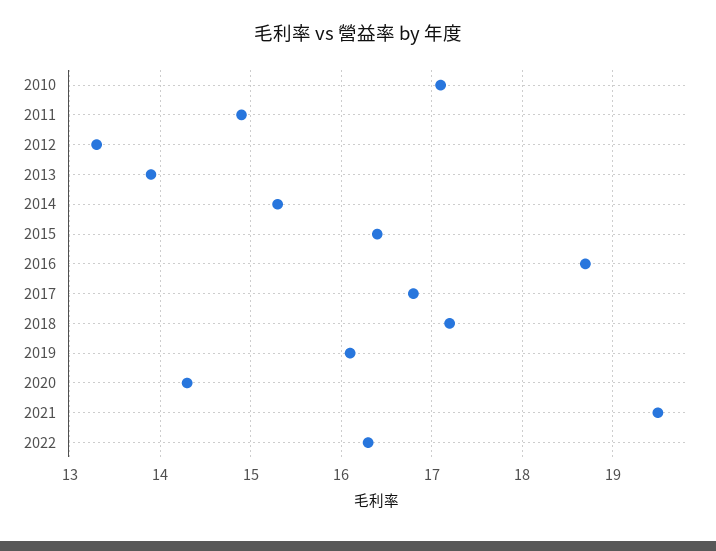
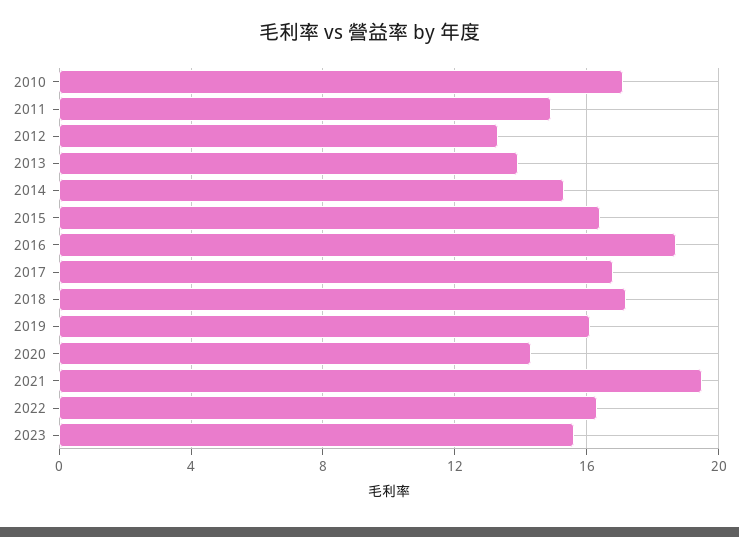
2023: none -> 15.5

